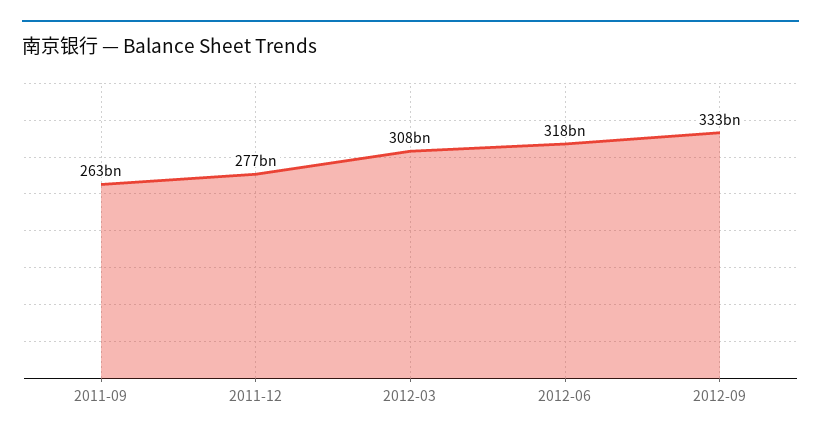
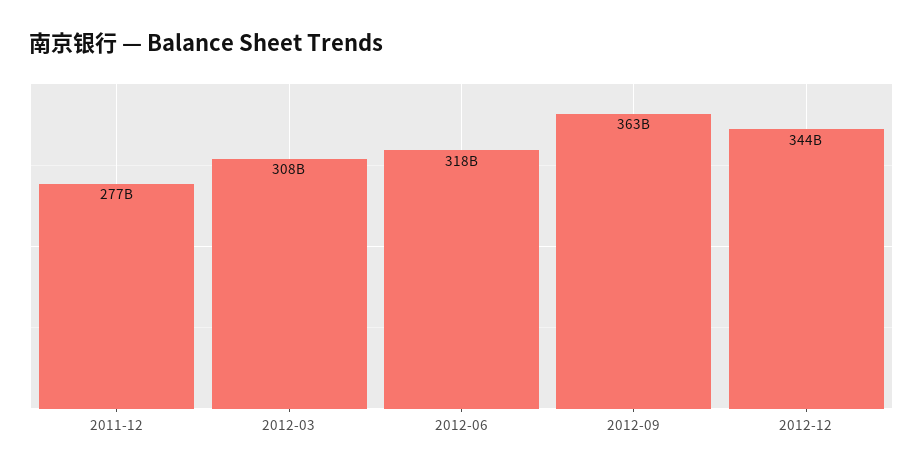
2011-09: 263000000000 -> none
2012-09: 333000000000 -> 363000000000
2012-12: none -> 344000000000

